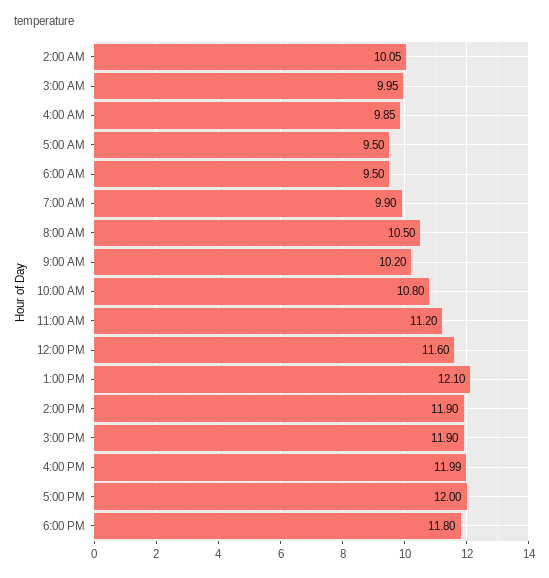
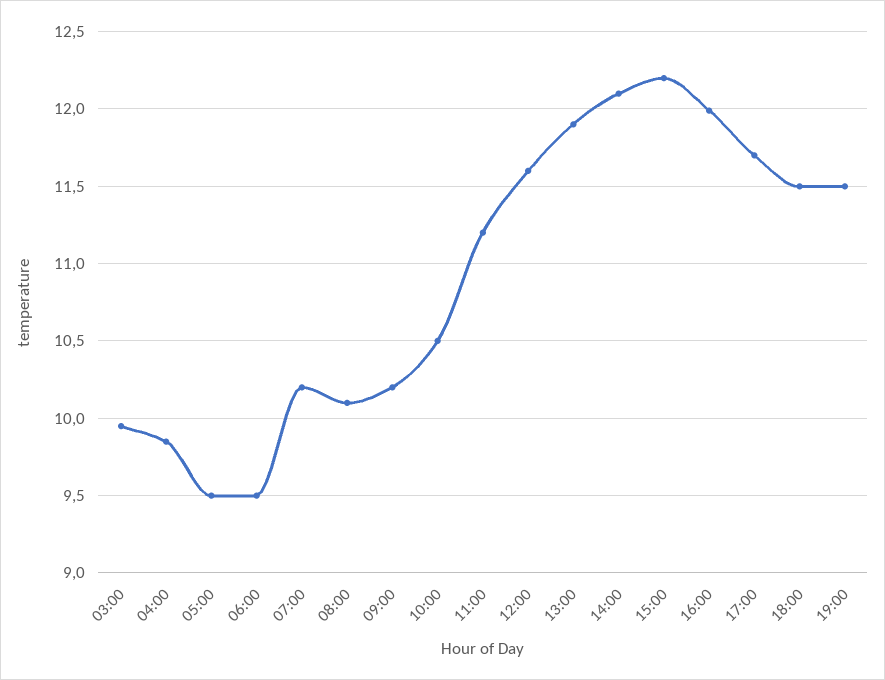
2:00 AM: 10.05 -> none
7:00 AM: 9.9 -> 10.2
8:00 AM: 10.5 -> 10.1
10:00 AM: 10.8 -> 10.5
1:00 PM: 12.1 -> 11.9
2:00 PM: 11.9 -> 12.1
3:00 PM: 11.9 -> 12.2
5:00 PM: 12 -> 11.7
6:00 PM: 11.8 -> 11.5
19:00: none -> 11.5

